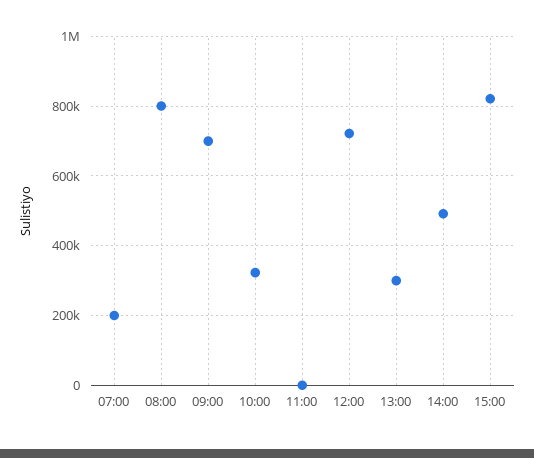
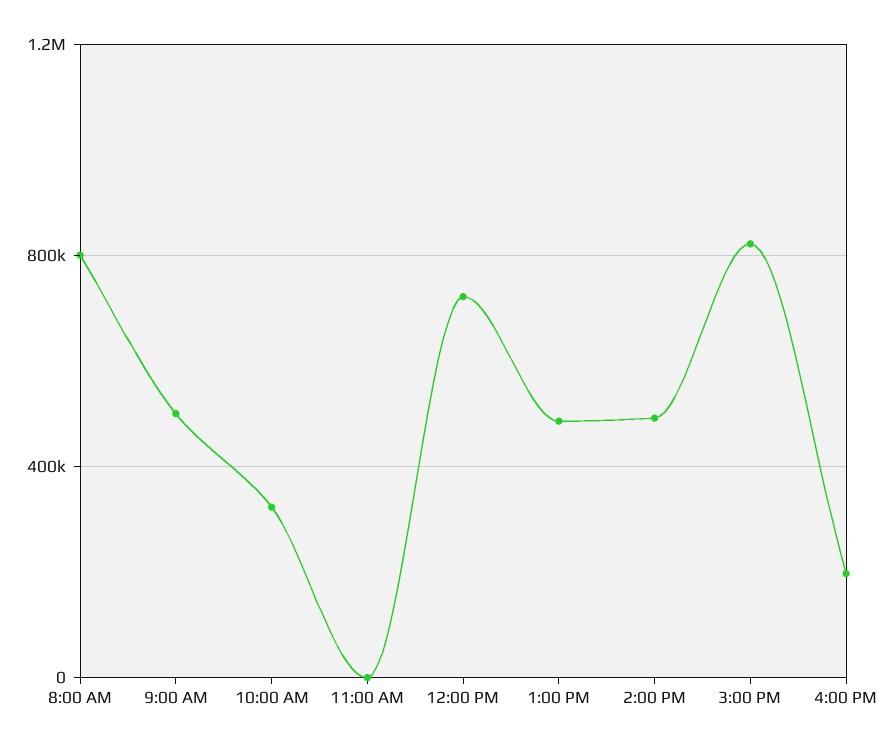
07:00: 200000 -> none
09:00: 700000 -> 500000
13:00: 300000 -> 500000
4:00 PM: none -> 200000

